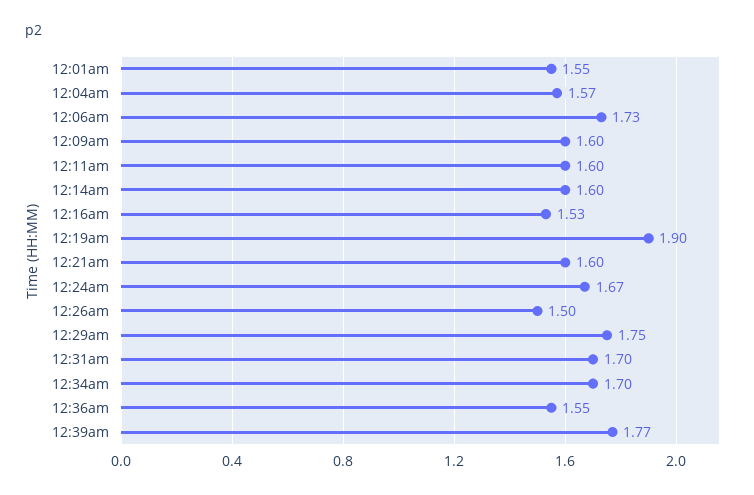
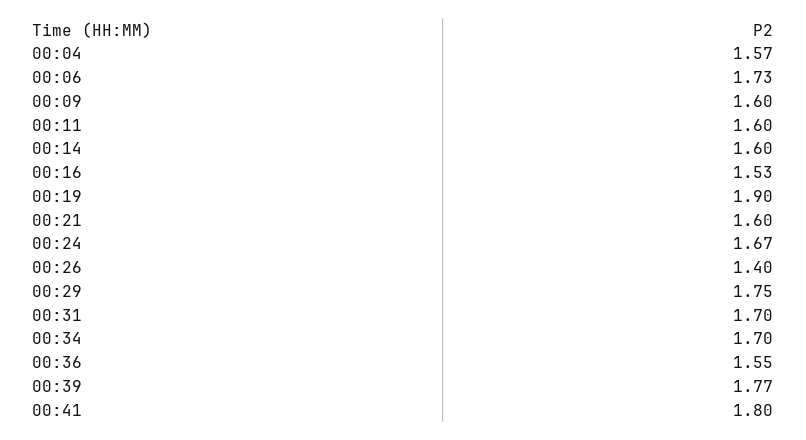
12:01am: 1.55 -> none
12:26am: 1.5 -> 1.4
00:41: none -> 1.8

